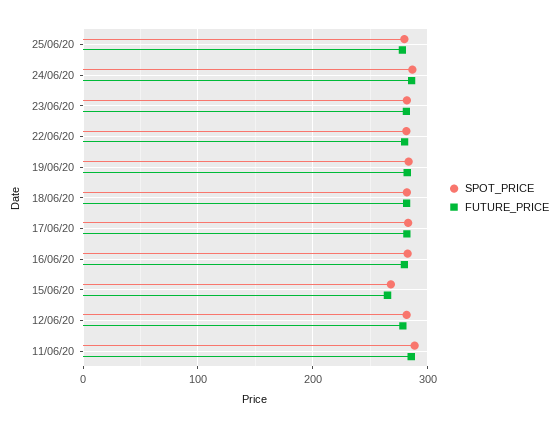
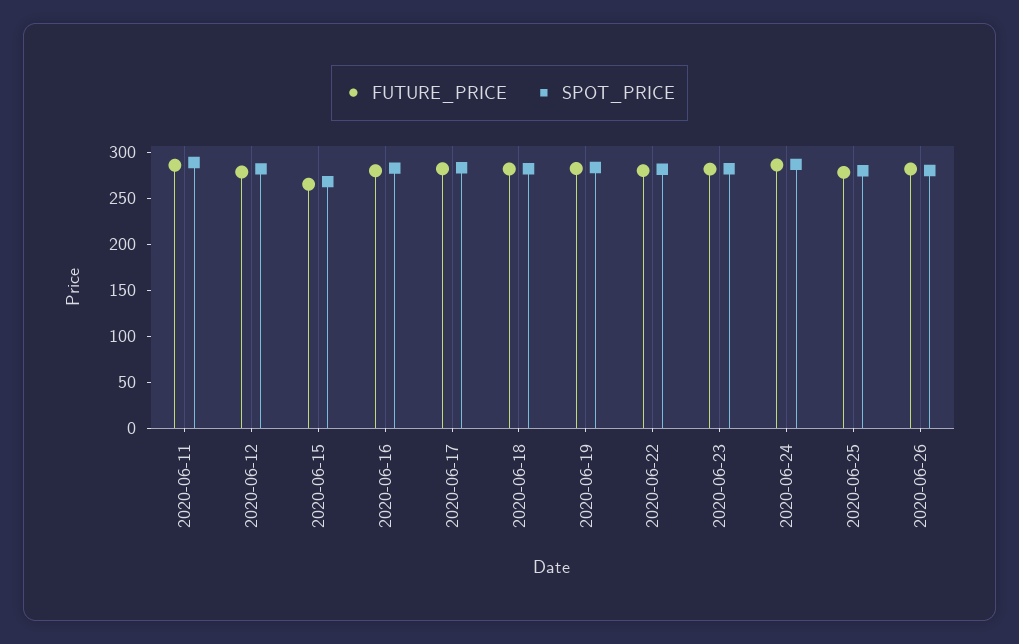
FUTURE_PRICE, 2020-06-26: none -> 280
SPOT_PRICE, 2020-06-26: none -> 280

